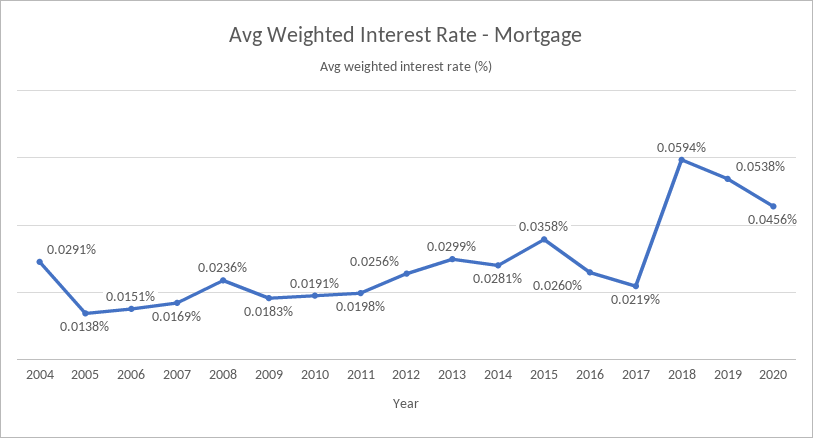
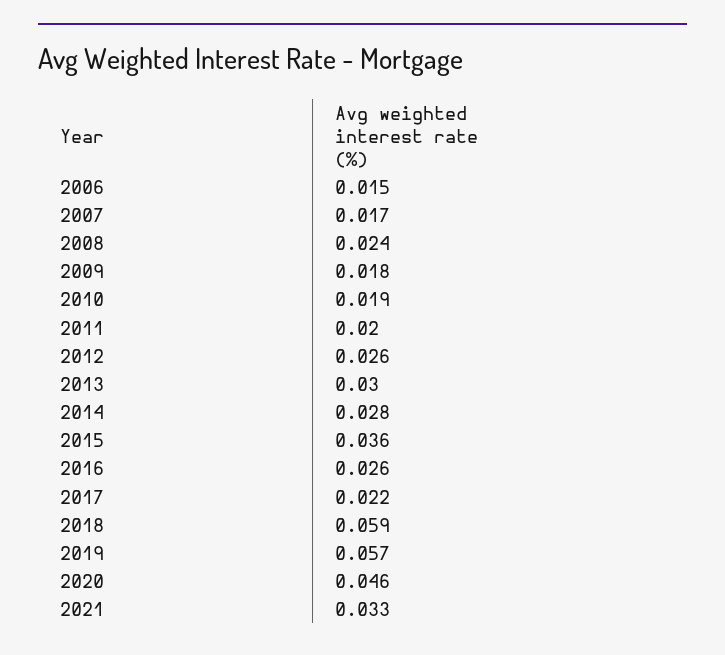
2004: 0.0291 -> none
2005: 0.0138 -> none
2019: 0.0538 -> 0.057
2021: none -> 0.033

